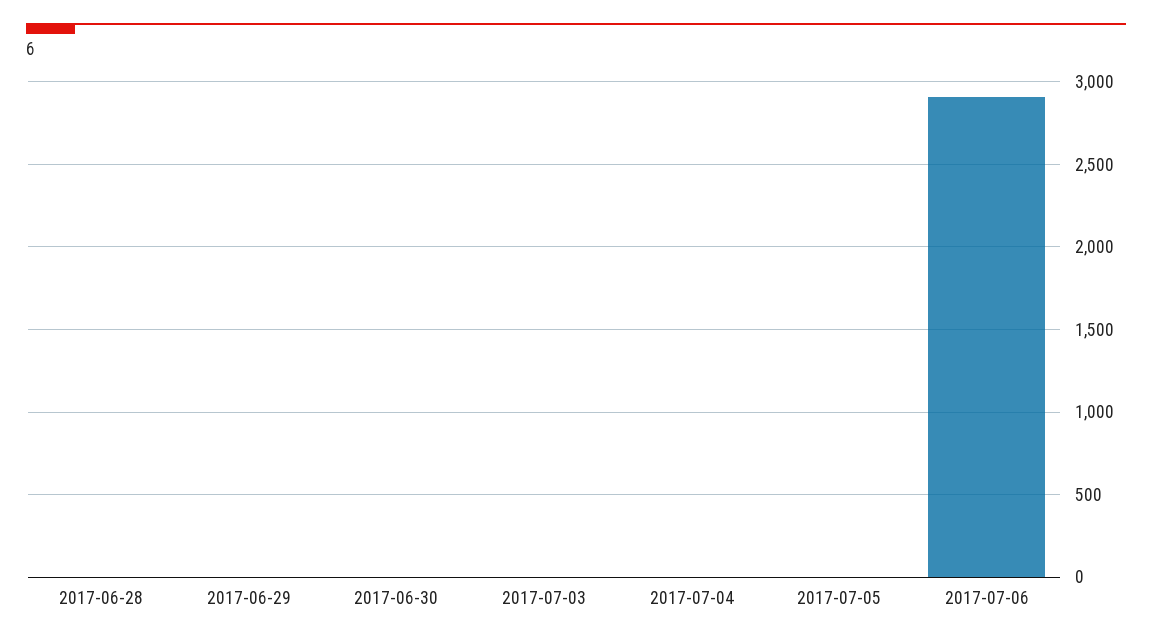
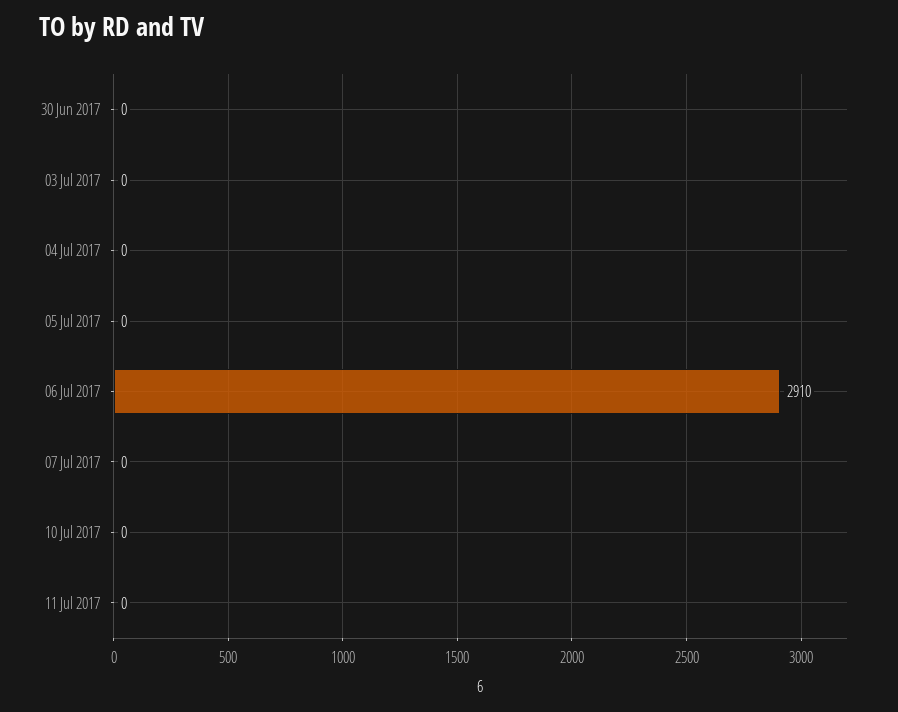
2017-06-28: 0 -> none
2017-06-29: 0 -> none
07 Jul 2017: none -> 0
10 Jul 2017: none -> 0
11 Jul 2017: none -> 0

